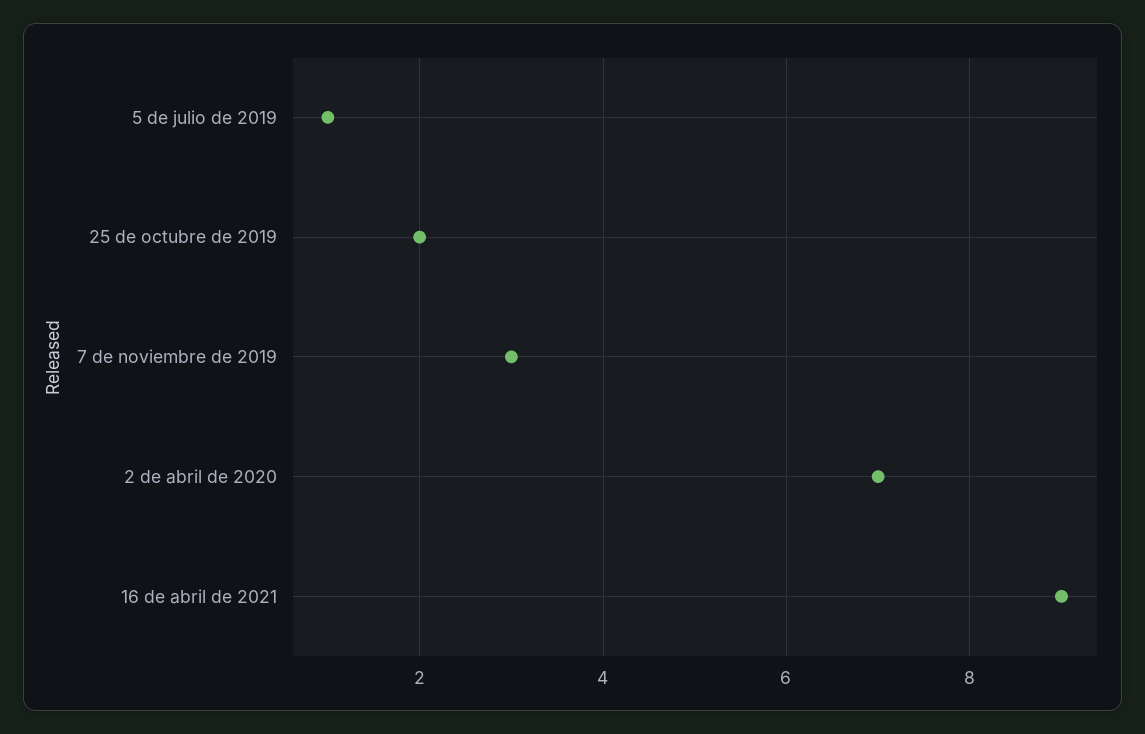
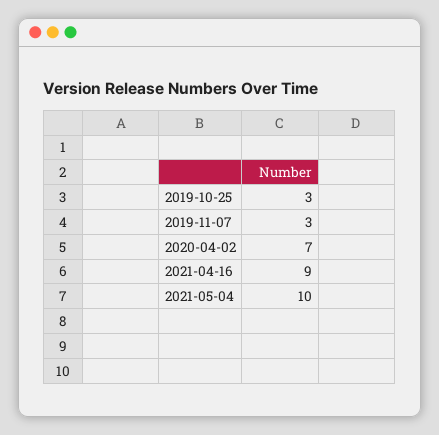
5 de julio de 2019: 1 -> none
25 de octubre de 2019: 2 -> 3
2021-05-04: none -> 10

